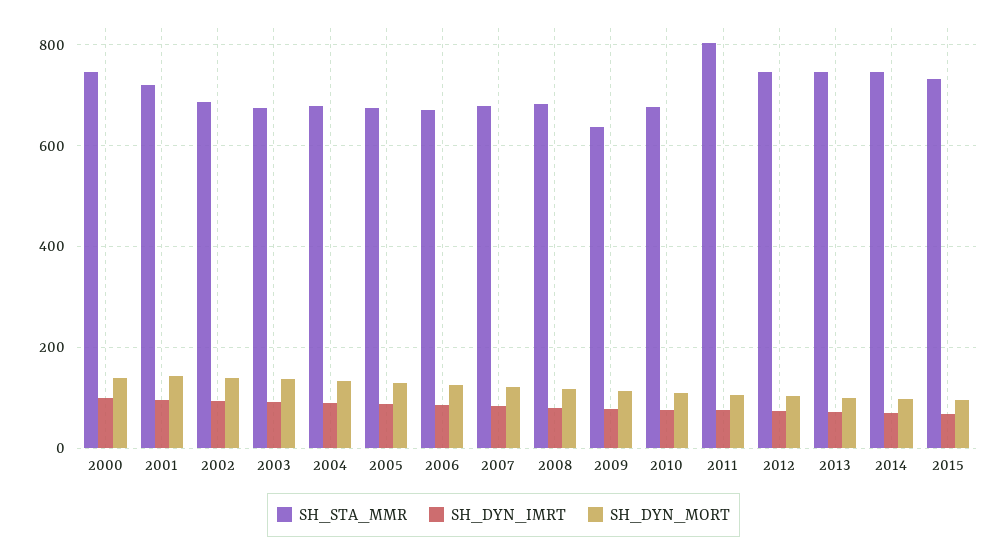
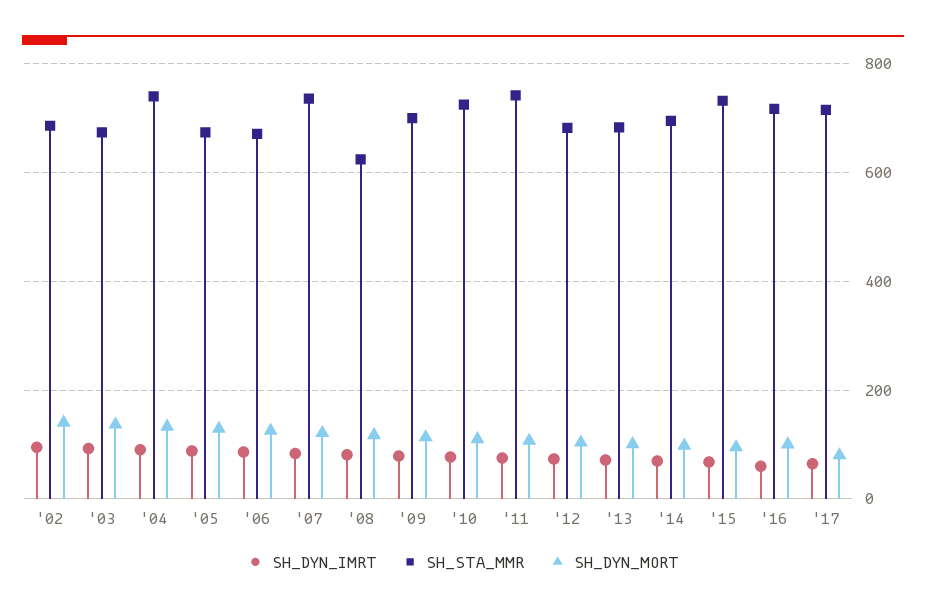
SH_STA_MMR, 2000: 740 -> none
SH_DYN_IMRT, 2000: 100 -> none
SH_DYN_MORT, 2000: 140 -> none
SH_STA_MMR, 2001: 720 -> none
SH_DYN_IMRT, 2001: 100 -> none
SH_DYN_MORT, 2001: 140 -> none
SH_STA_MMR, 2004: 680 -> 740
SH_STA_MMR, 2007: 680 -> 740
SH_STA_MMR, 2008: 680 -> 620
SH_STA_MMR, 2009: 640 -> 700
SH_STA_MMR, 2010: 680 -> 720
SH_STA_MMR, 2011: 800 -> 740
SH_STA_MMR, 2012: 740 -> 680
SH_STA_MMR, 2013: 740 -> 680
SH_STA_MMR, 2014: 740 -> 700
SH_DYN_IMRT, '16: none -> 60
SH_STA_MMR, '16: none -> 720
SH_DYN_MORT, '16: none -> 100
SH_DYN_IMRT, '17: none -> 60
SH_STA_MMR, '17: none -> 720
SH_DYN_MORT, '17: none -> 80

